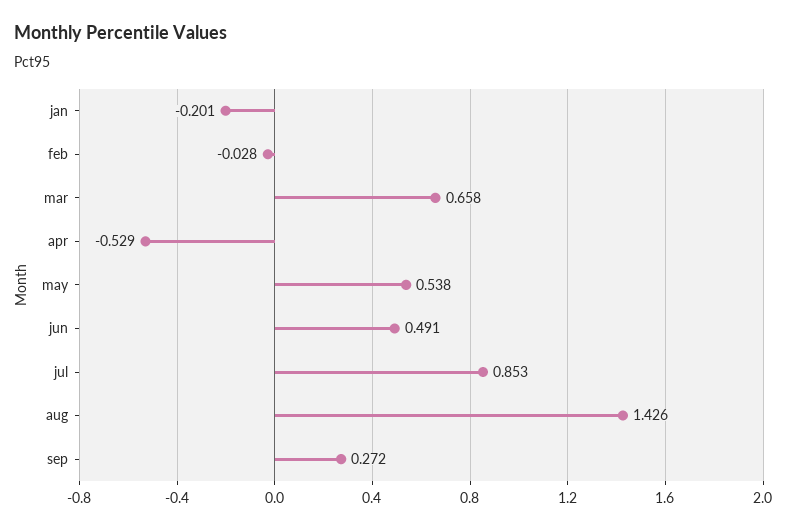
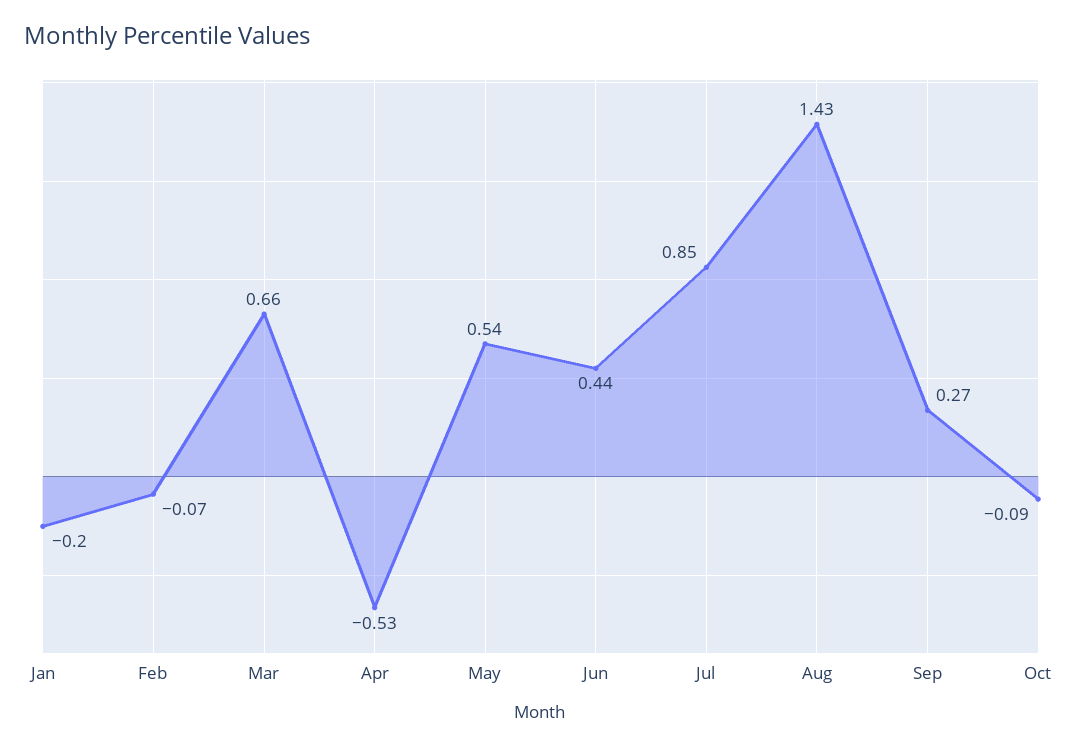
feb: -0.028 -> -0.07
jun: 0.491 -> 0.44
Oct: none -> -0.09

